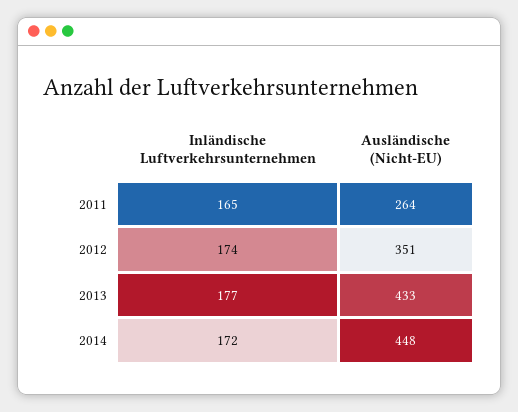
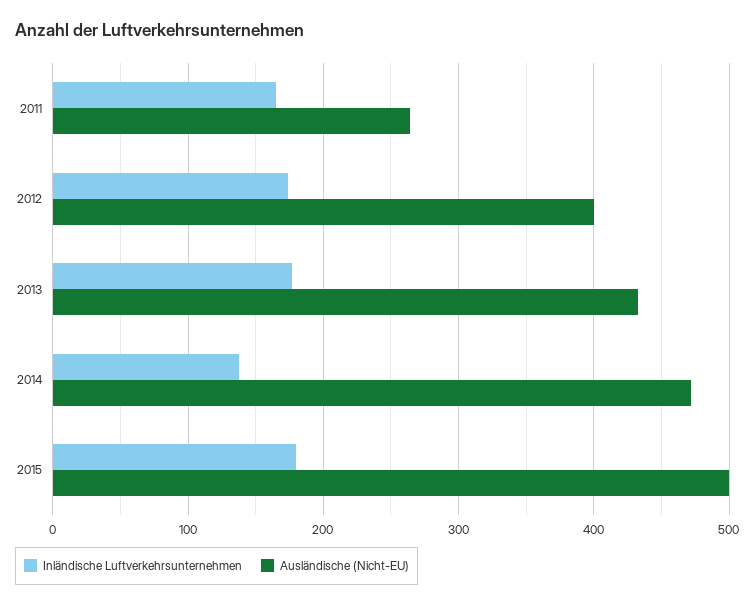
Ausländische (Nicht-EU), 2012: 351 -> 400
Inländische Luftverkehrsunternehmen, 2014: 172 -> 140
Ausländische (Nicht-EU), 2014: 448 -> 470
Inländische Luftverkehrsunternehmen, 2015: none -> 180
Ausländische (Nicht-EU), 2015: none -> 500

